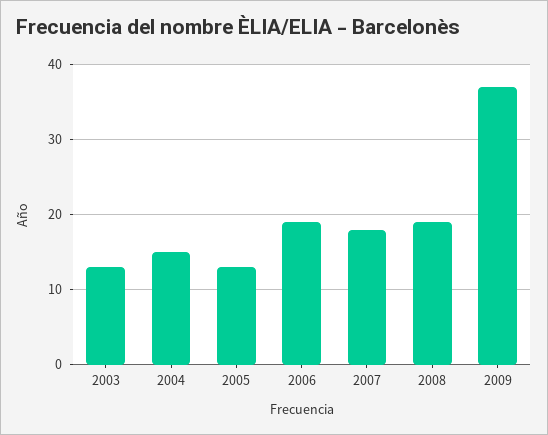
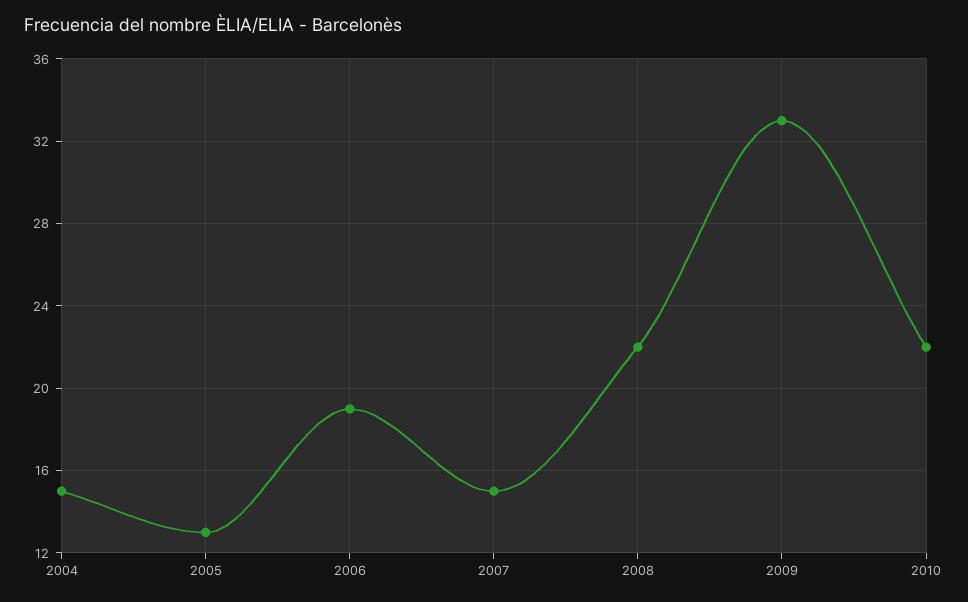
2003: 13 -> none
2007: 18 -> 15
2008: 19 -> 22
2009: 37 -> 33
2010: none -> 22

